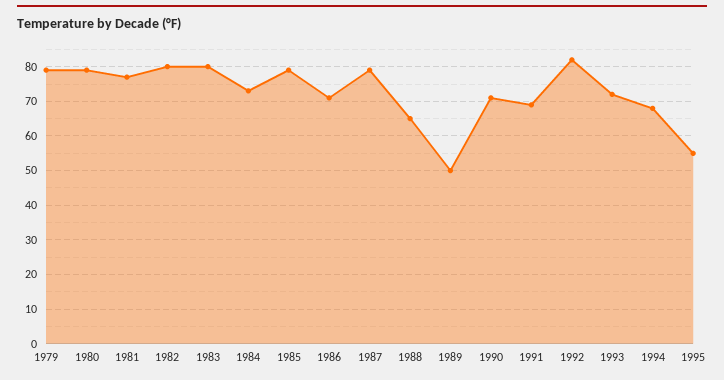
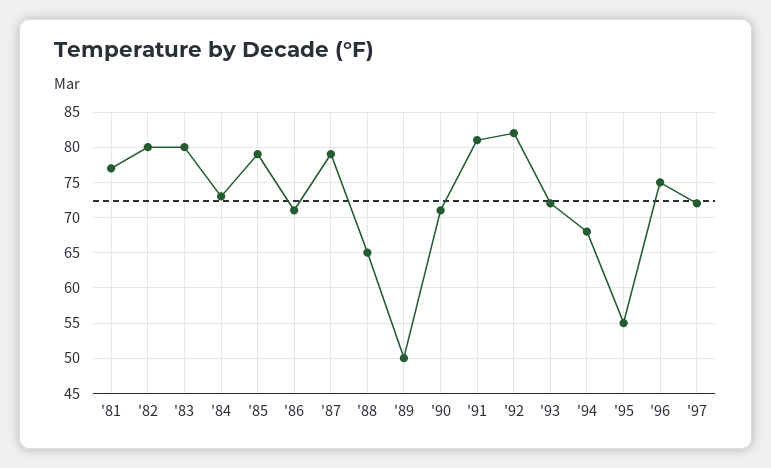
1979: 80 -> none
1980: 80 -> none
1991: 70 -> 81
'96: none -> 75
'97: none -> 72

